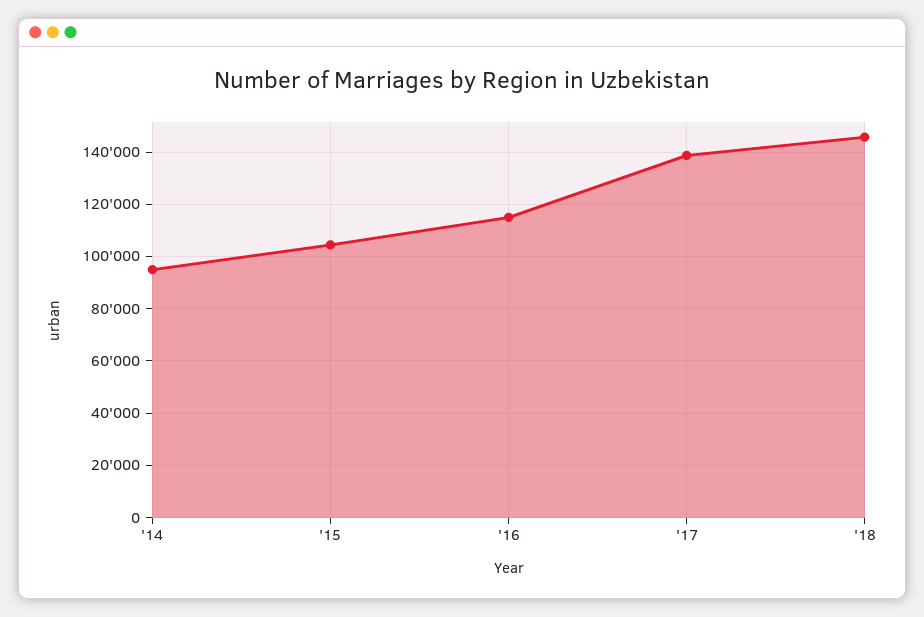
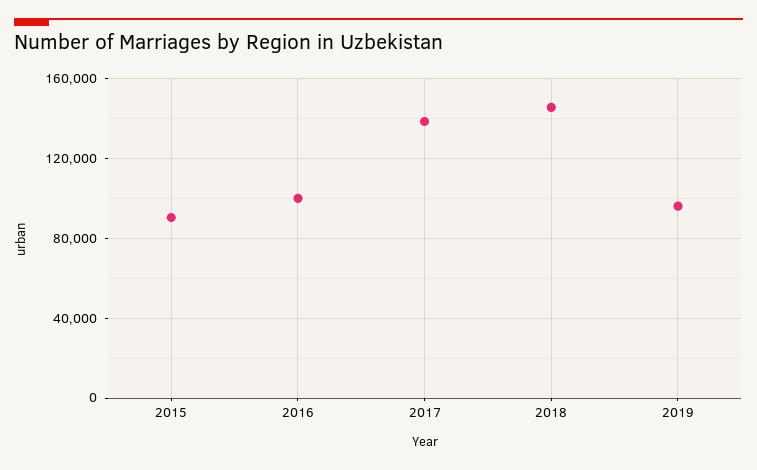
'14: 95000 -> none
'15: 105000 -> 90000
'16: 115000 -> 100000
2019: none -> 95000

